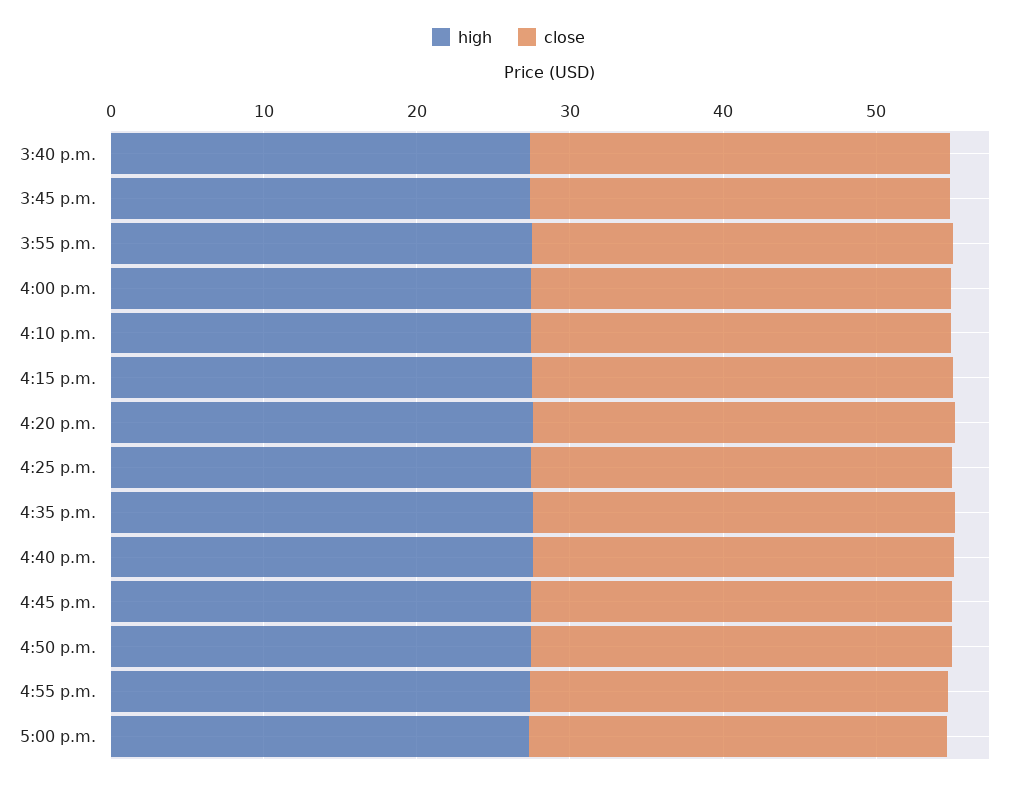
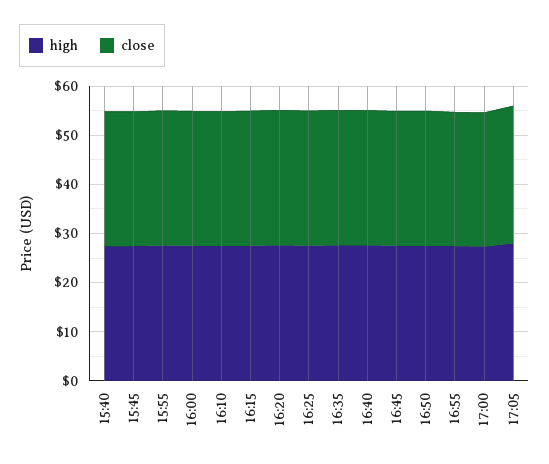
high, 17:05: none -> 28
close, 17:05: none -> 28

